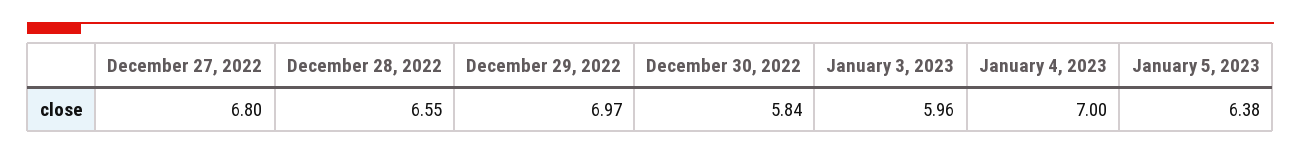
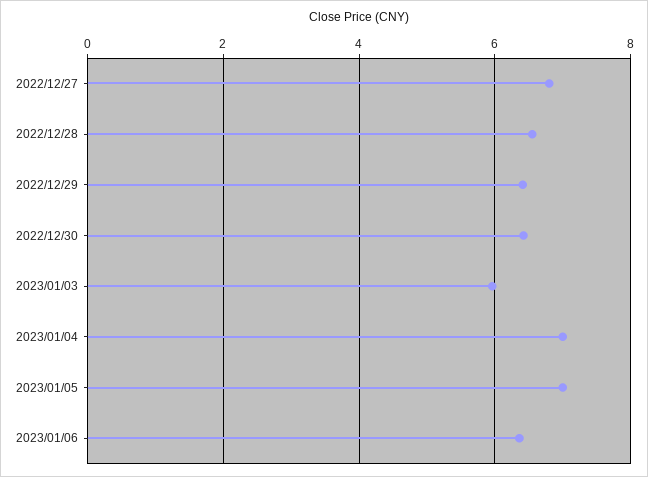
December 29, 2022: 6.97 -> 6.4
December 30, 2022: 5.84 -> 6.4
January 5, 2023: 6.38 -> 7
2023/01/06: none -> 6.4

